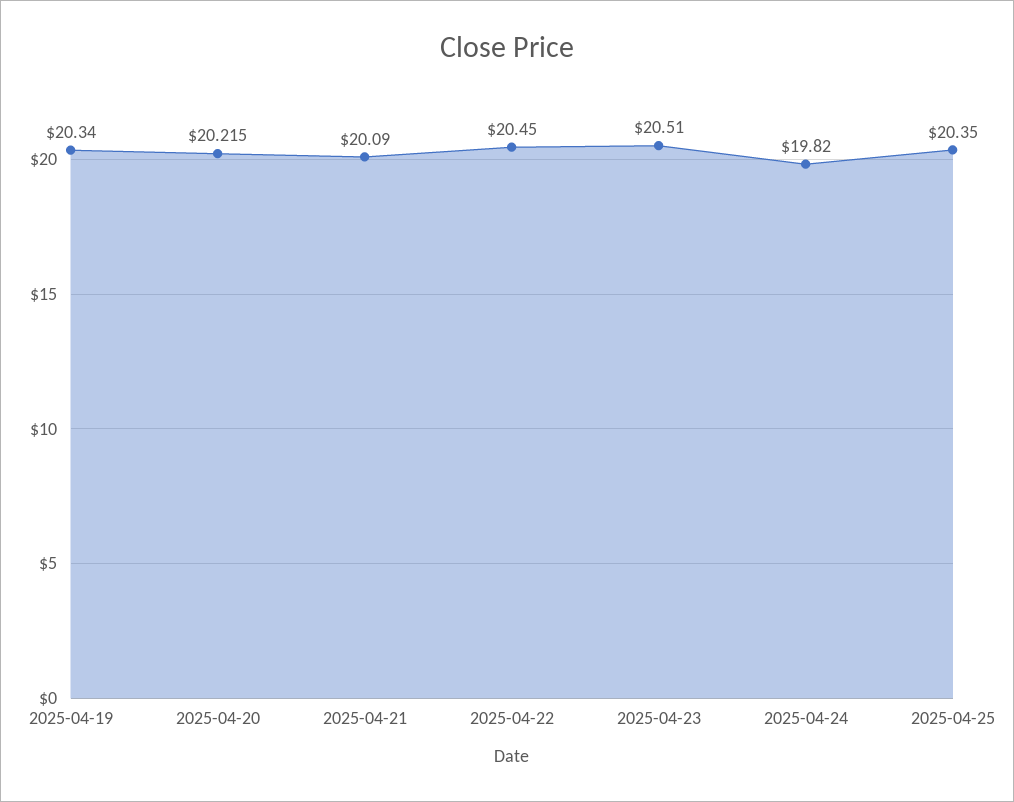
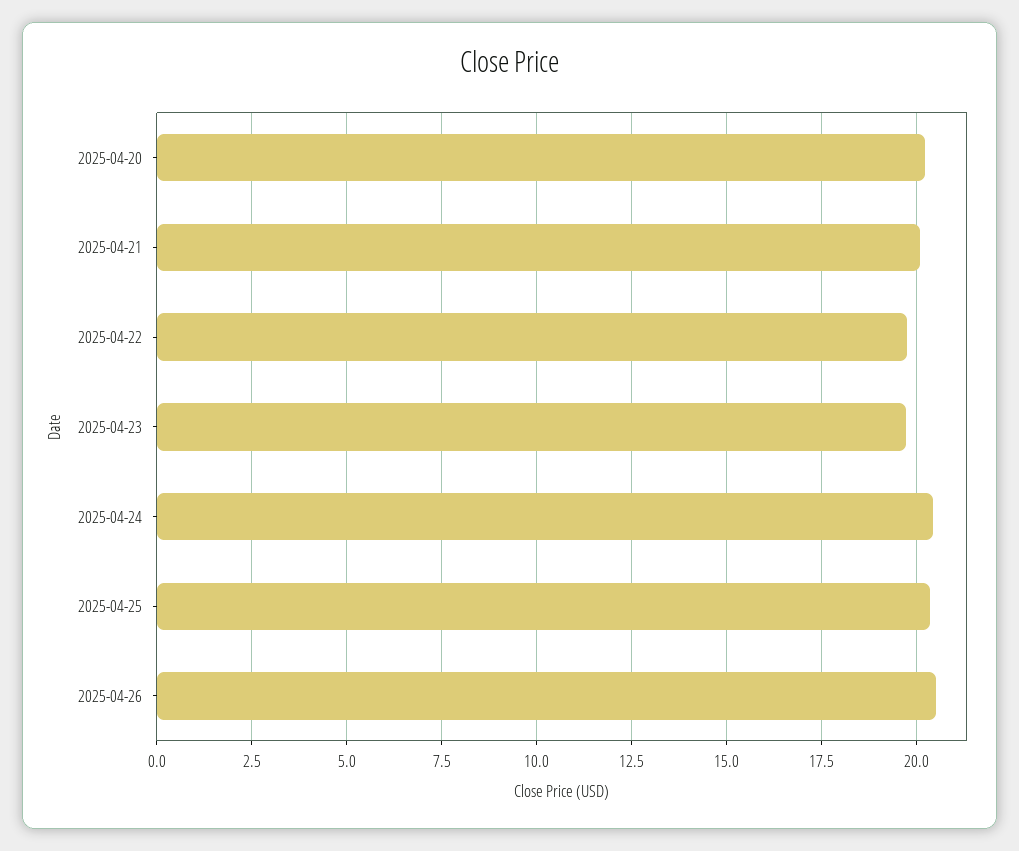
2025-04-19: 20.34 -> none
2025-04-22: 20.45 -> 19.75
2025-04-23: 20.51 -> 19.75
2025-04-24: 19.82 -> 20.5
2025-04-26: none -> 20.5

